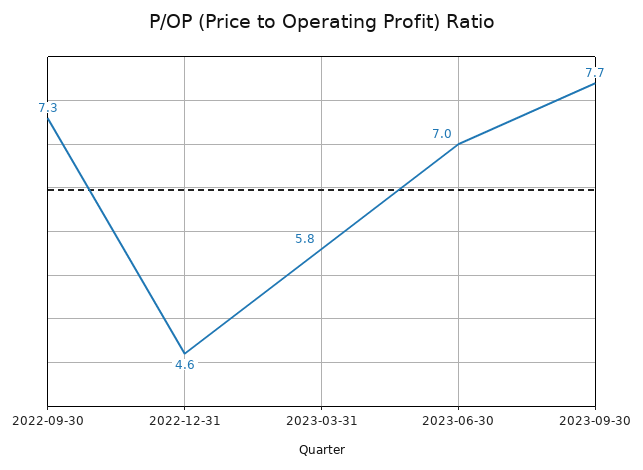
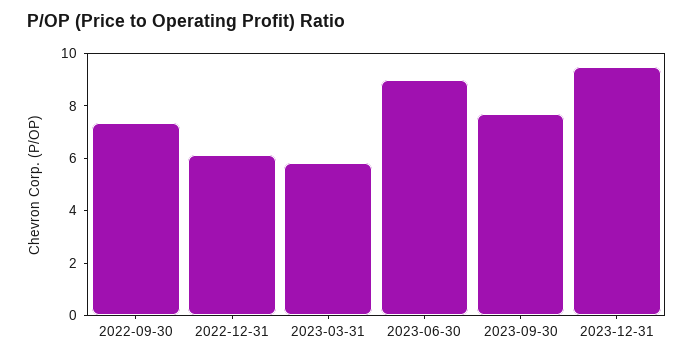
2022-12-31: 4.6 -> 6
2023-06-30: 7 -> 9
2023-12-31: none -> 9.5

